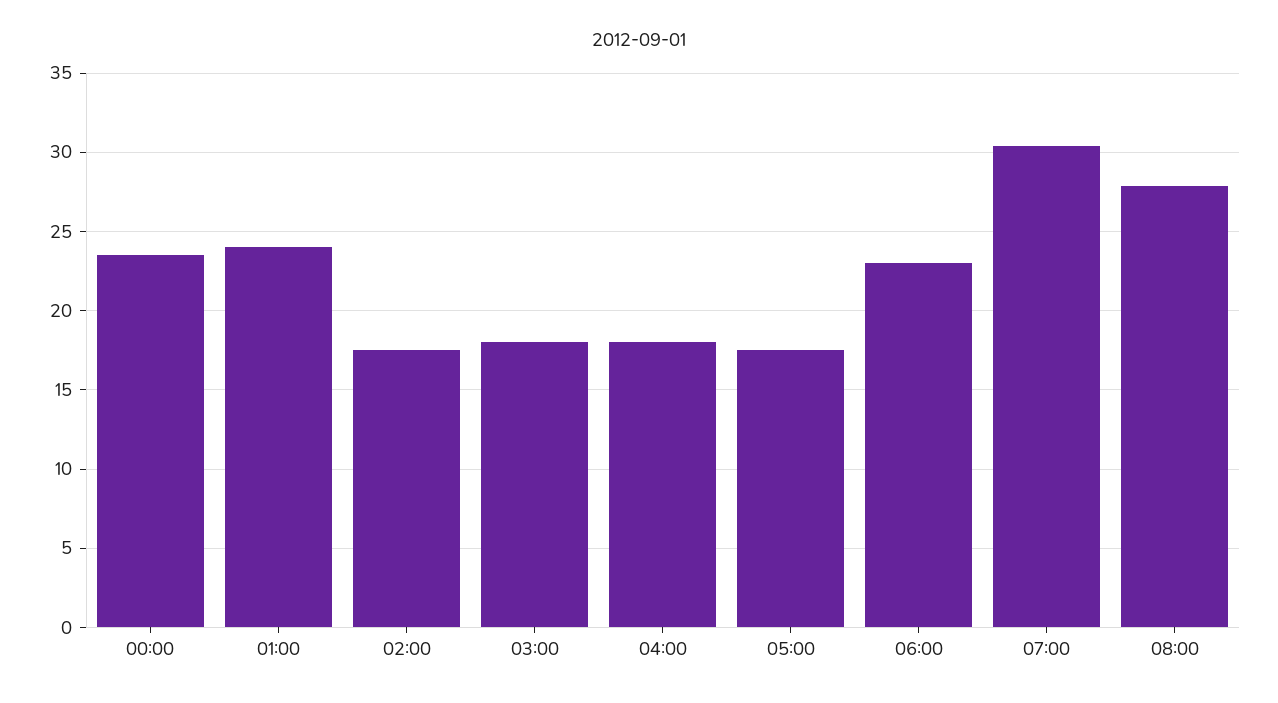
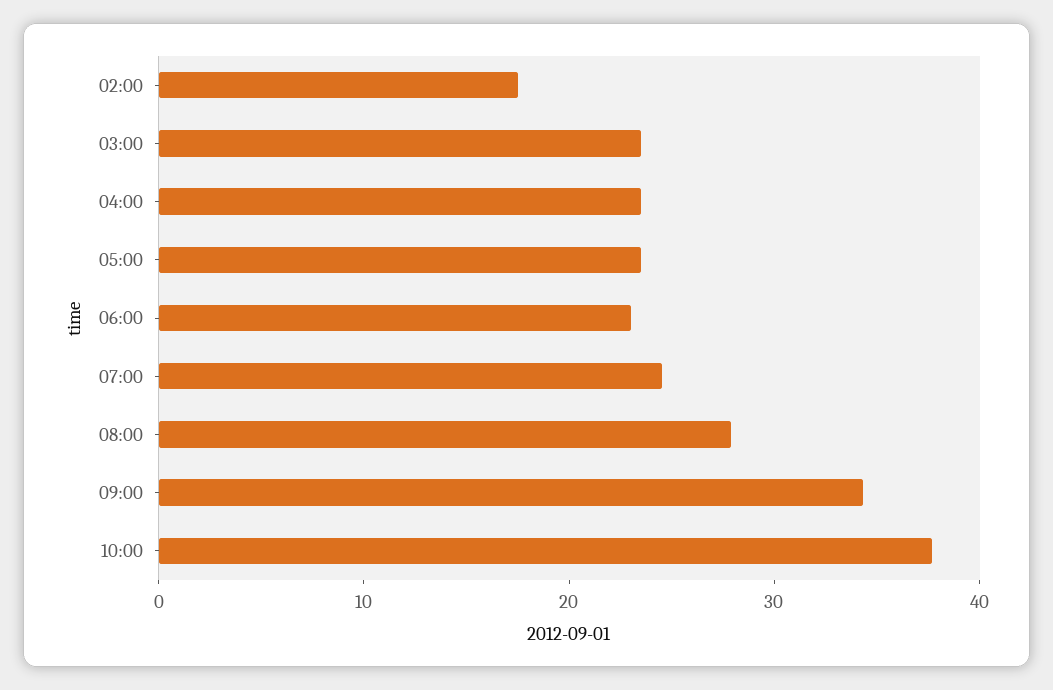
00:00: 23.5 -> none
01:00: 24 -> none
03:00: 18 -> 24
04:00: 18 -> 24
05:00: 17.5 -> 24
07:00: 30.5 -> 24
09:00: none -> 34
10:00: none -> 38

